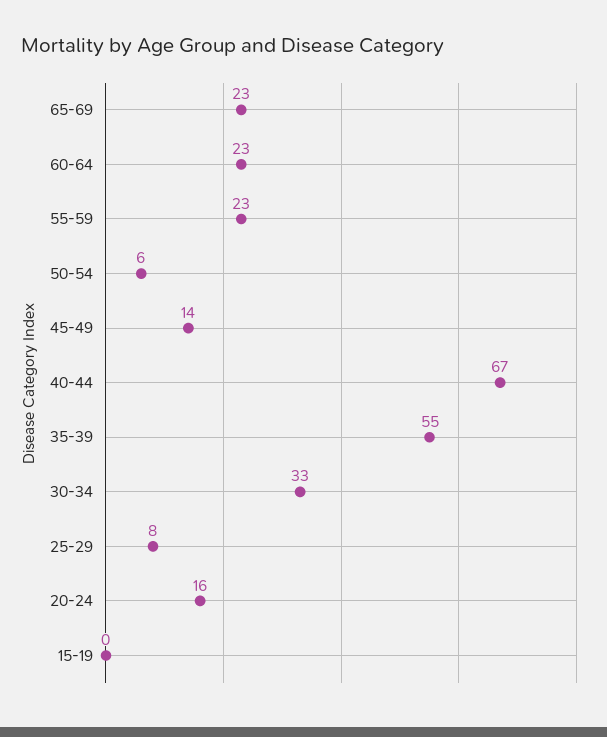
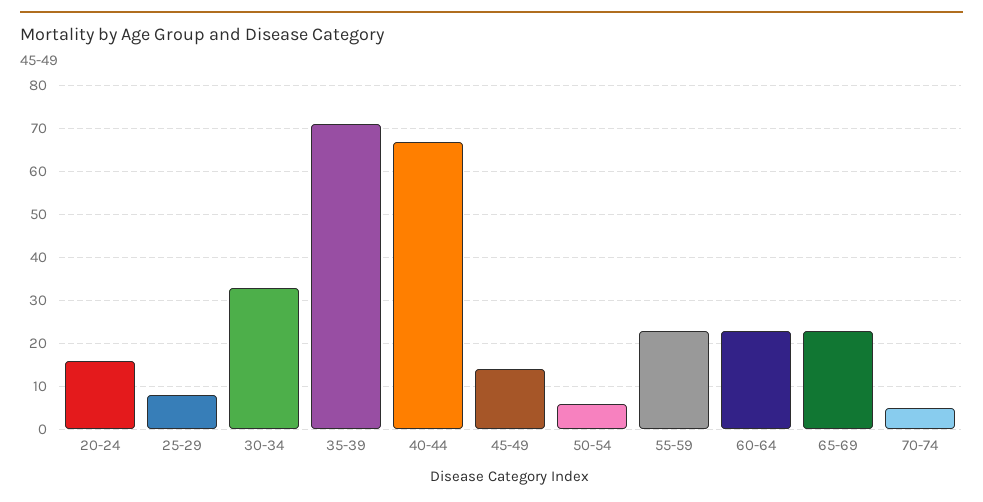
35-39: 55 -> 70
15-19: 0 -> none
70-74: none -> 5

